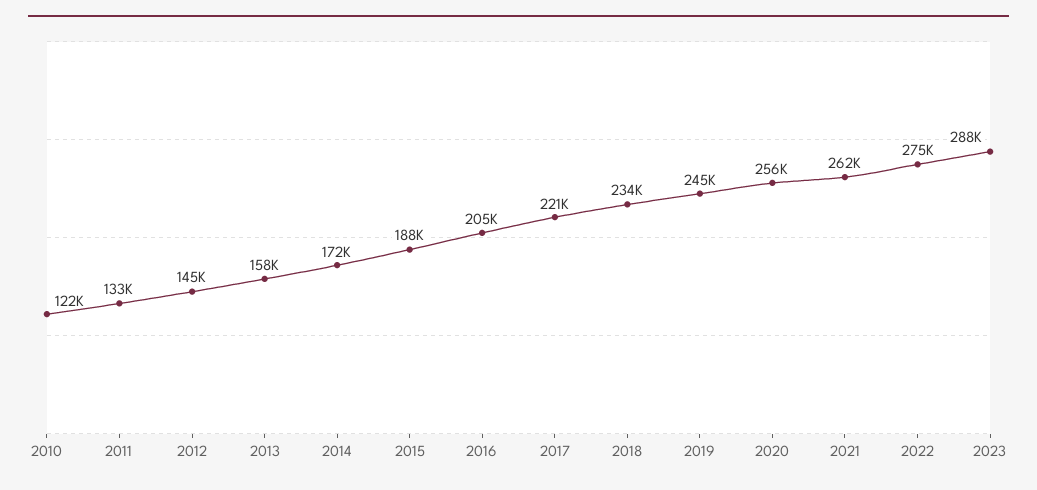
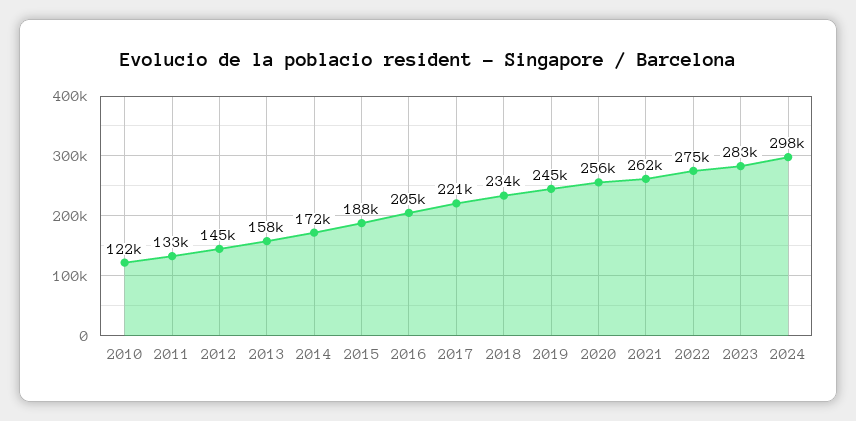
2023: 288000 -> 283000
2024: none -> 298000

